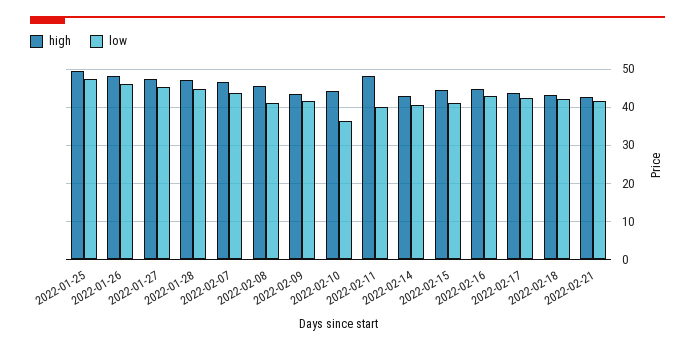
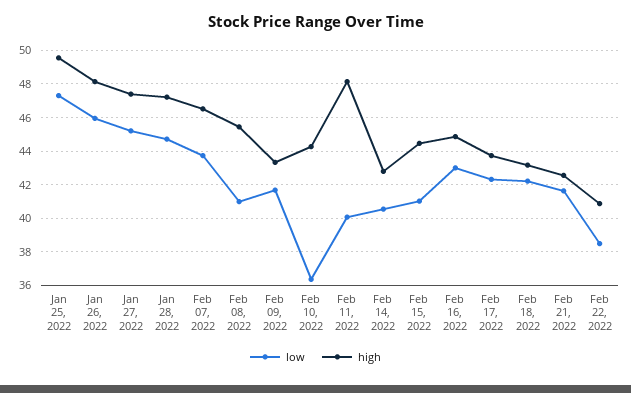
low, Feb 22, 2022: none -> 38.5
high, Feb 22, 2022: none -> 41

